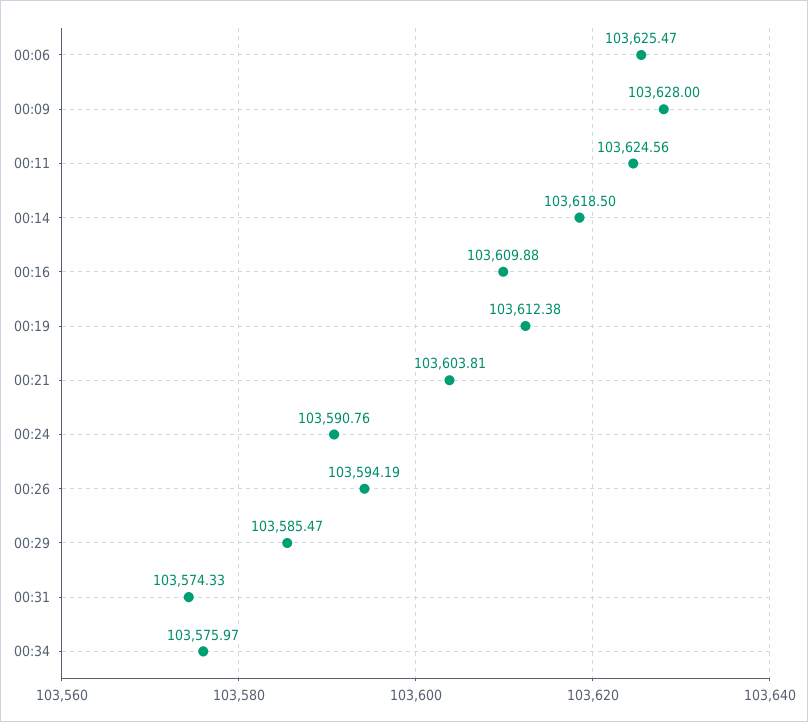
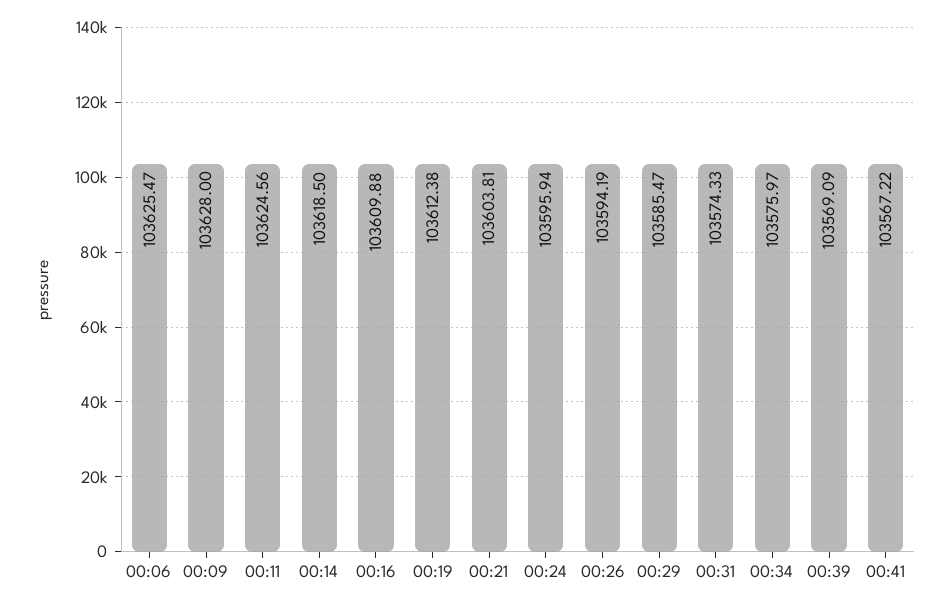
00:24: 103590.76 -> 103595.94
00:39: none -> 103569.09
00:41: none -> 103567.22

